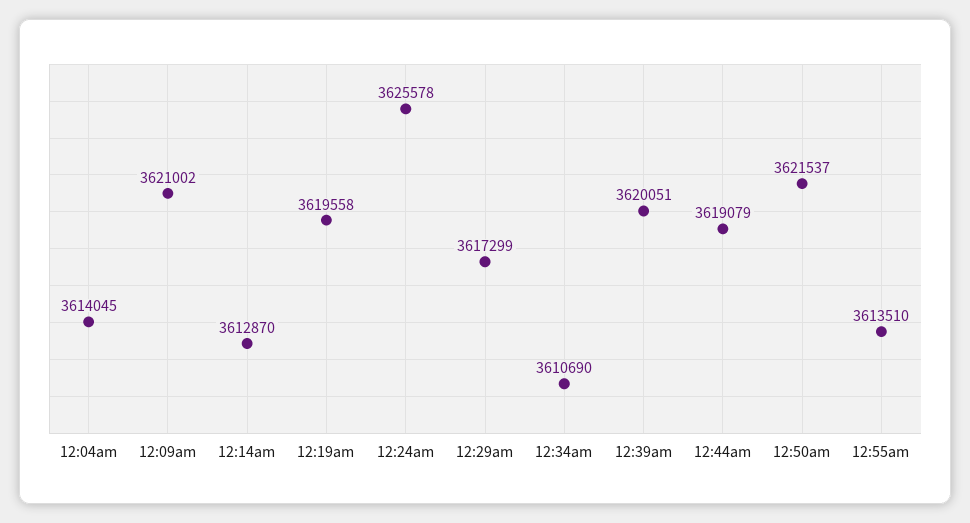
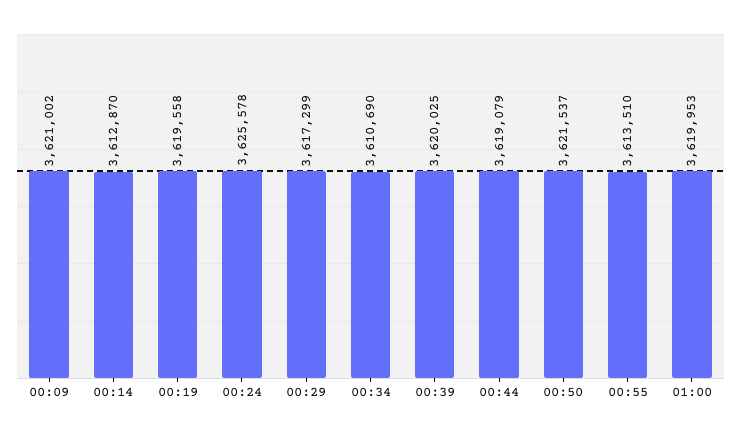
12:04am: 3614045 -> none
12:39am: 3620051 -> 3620025
01:00: none -> 3619953

